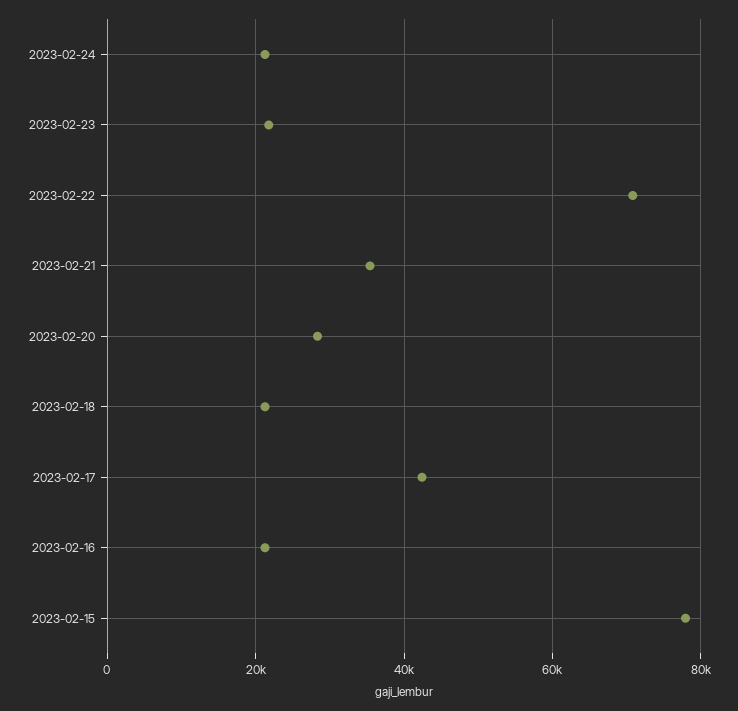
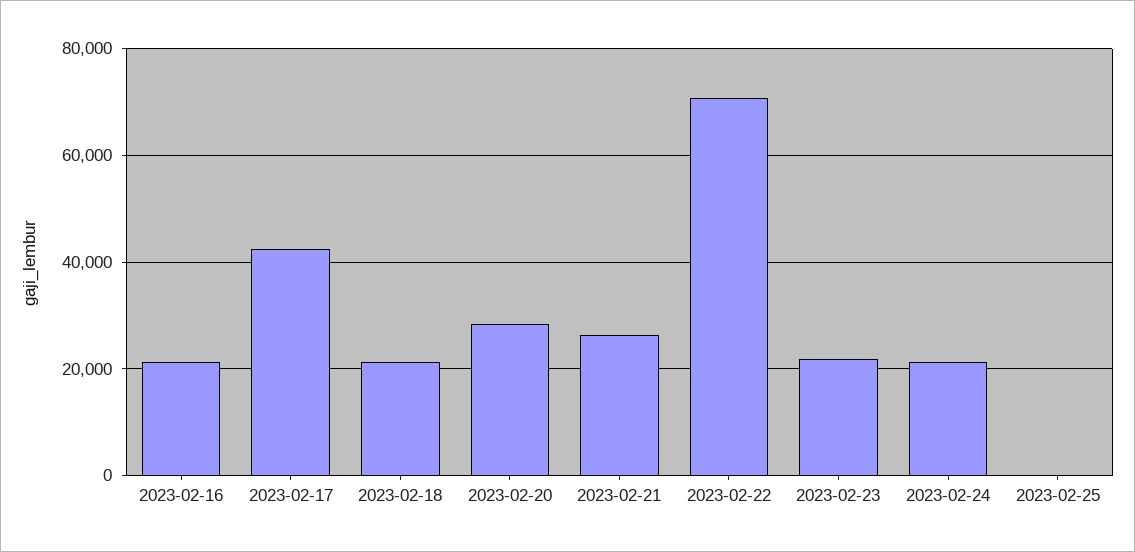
2023-02-21: 36000 -> 26000
2023-02-15: 78000 -> none
2023-02-25: none -> 0

